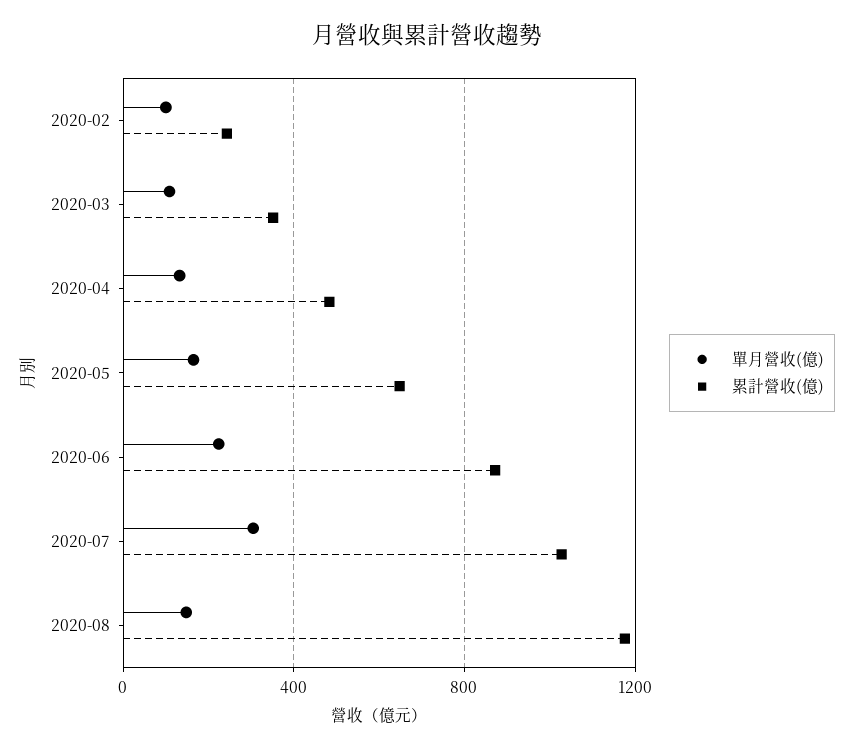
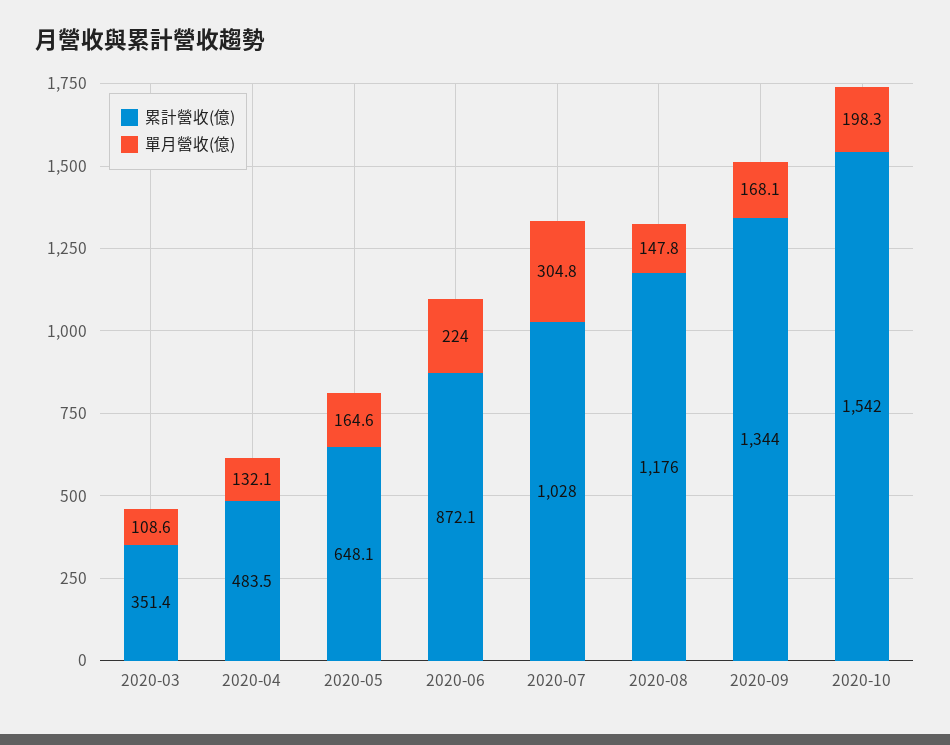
單月營收(億), 2020-02: 100 -> none
累計營收(億), 2020-02: 250 -> none
累計營收(億), 2020-09: none -> 1344
單月營收(億), 2020-09: none -> 168.1
累計營收(億), 2020-10: none -> 1542
單月營收(億), 2020-10: none -> 198.3

